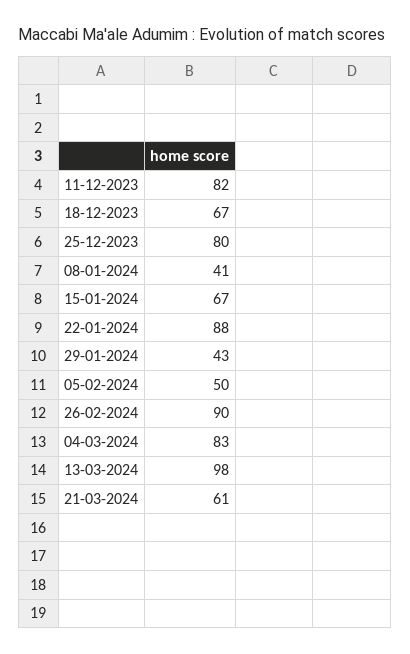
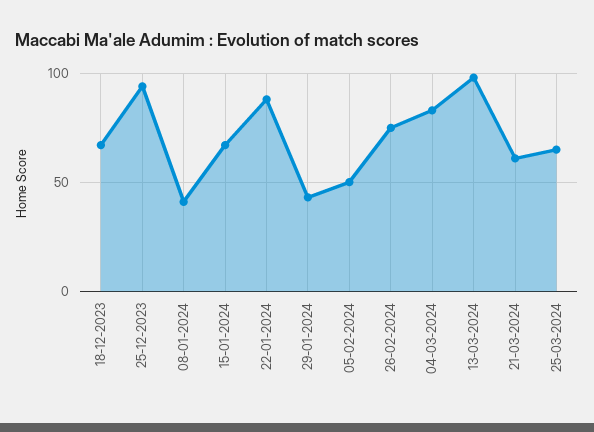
11-12-2023: 82 -> none
25-12-2023: 80 -> 95
26-02-2024: 90 -> 75
25-03-2024: none -> 65

